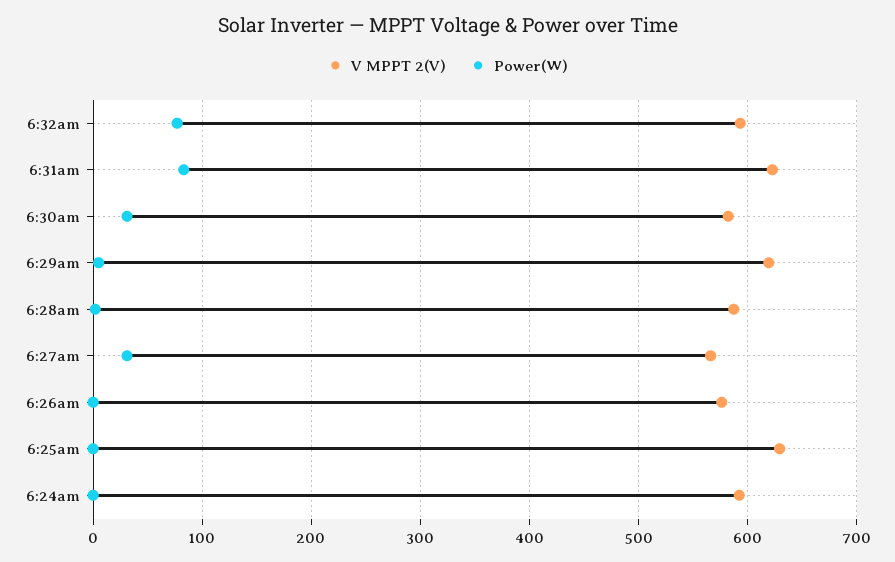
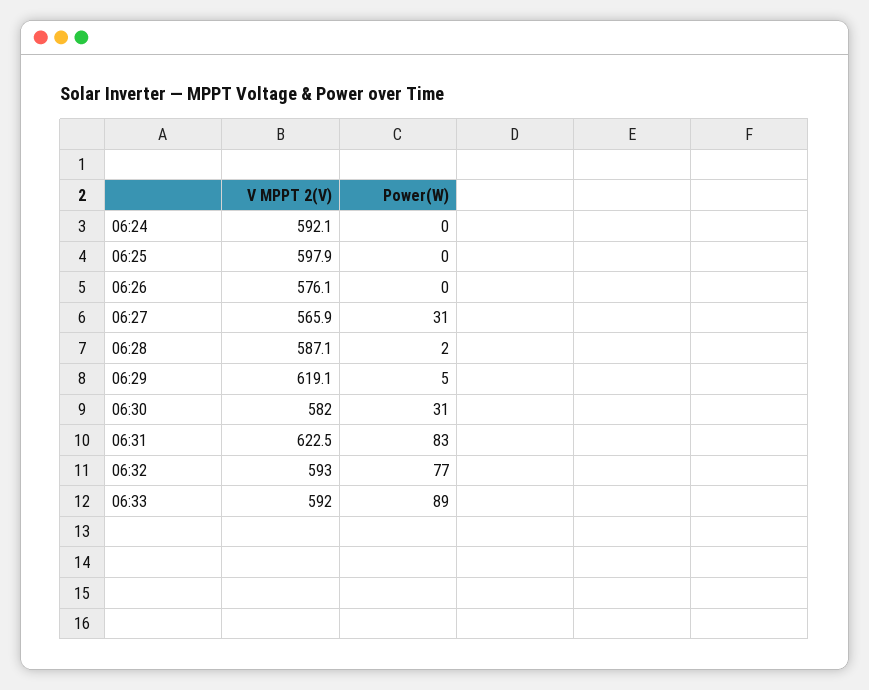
V MPPT 2(V), 6:25am: 630 -> 597.9
V MPPT 2(V), 06:33: none -> 592
Power(W), 06:33: none -> 89

